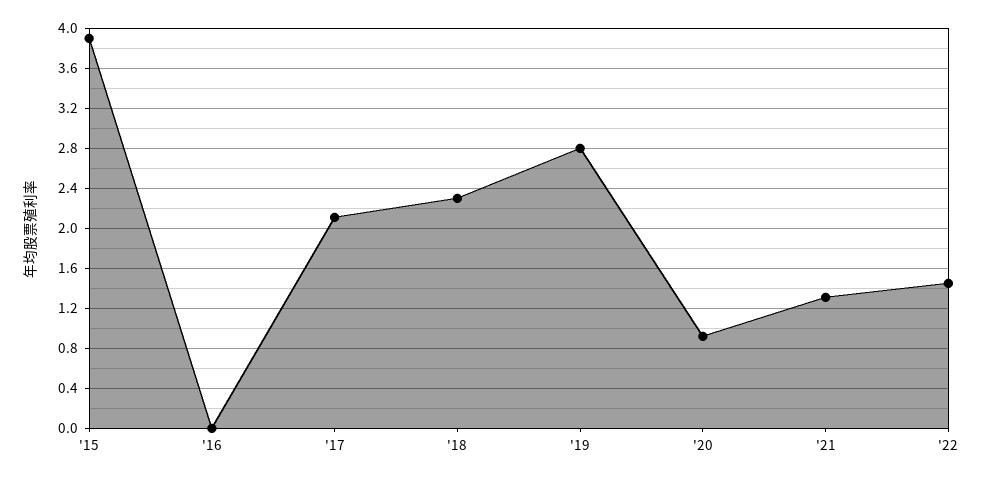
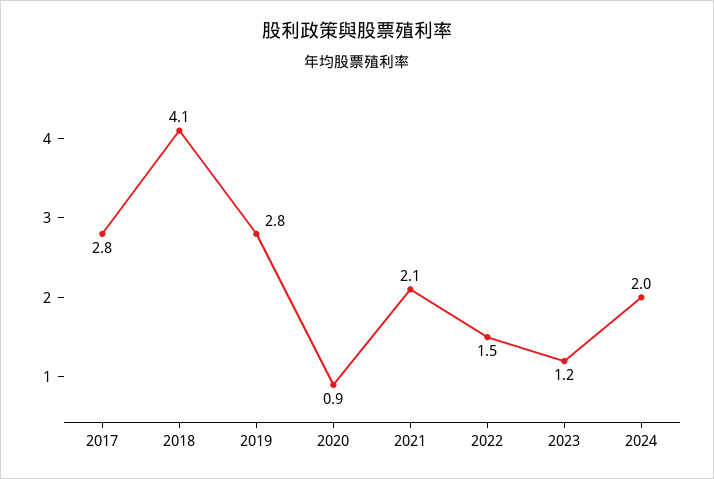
'15: 3.9 -> none
'16: 0 -> none
'17: 2.1 -> 2.8
'18: 2.3 -> 4.1
'21: 1.3 -> 2.1
2023: none -> 1.2
2024: none -> 2

